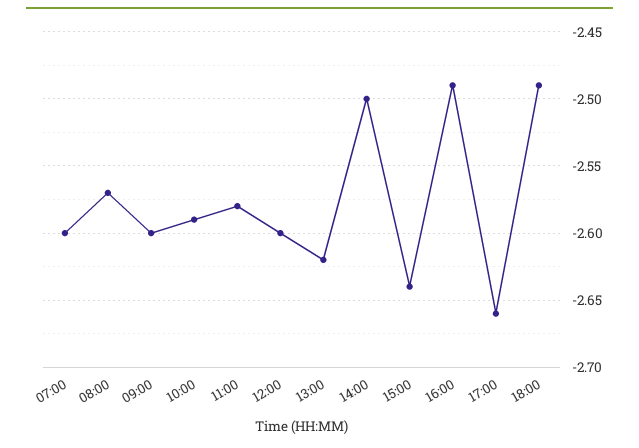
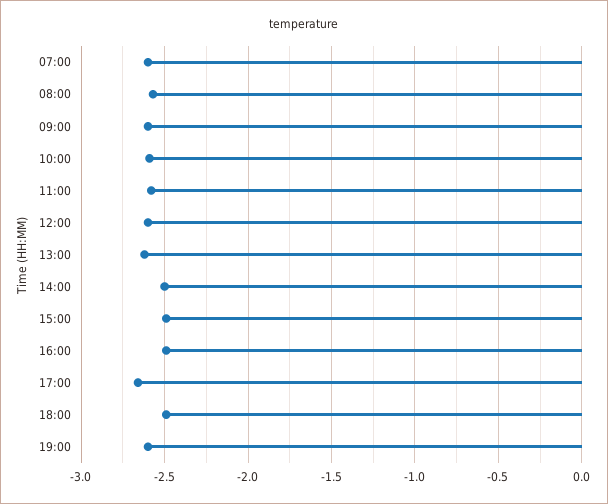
15:00: -2.64 -> -2.5
19:00: none -> -2.6

